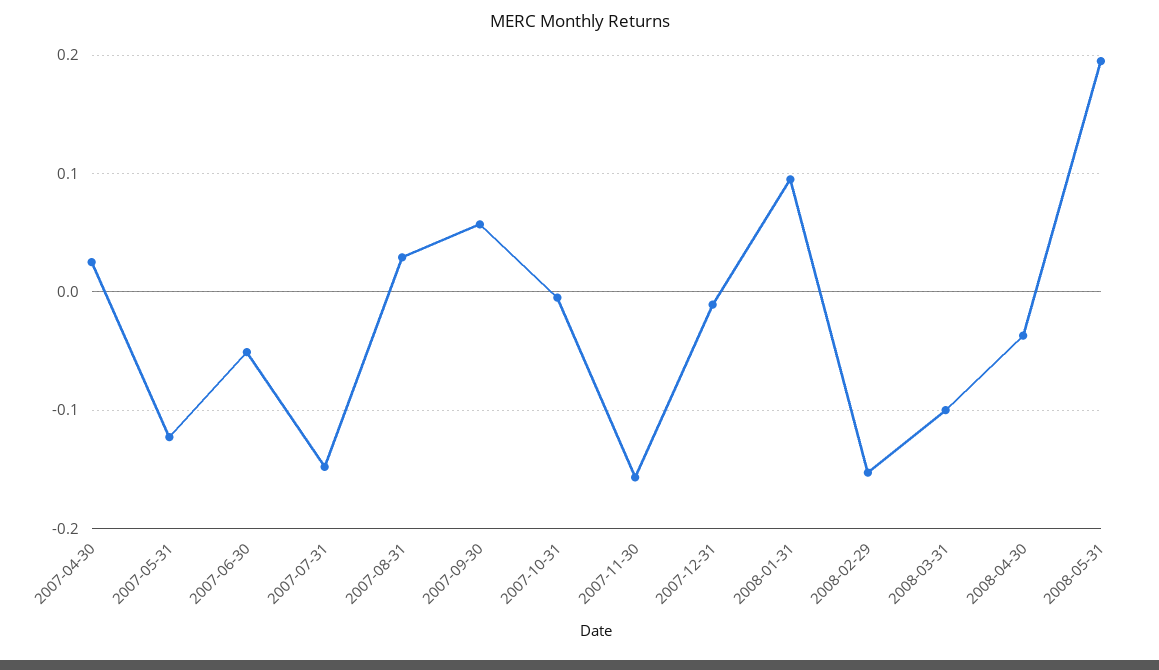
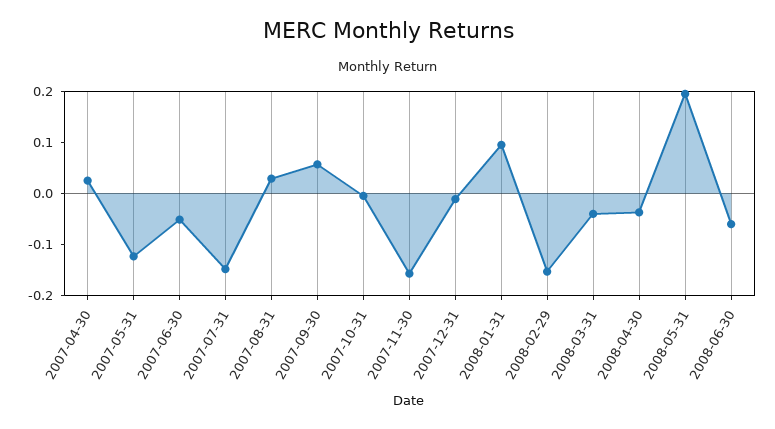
2008-03-31: -0.1 -> -0.04
2008-06-30: none -> -0.06

